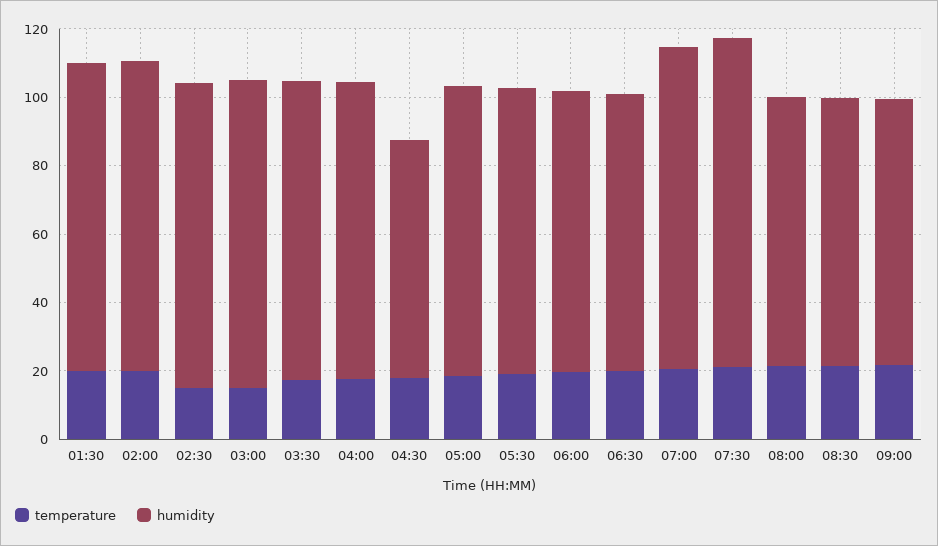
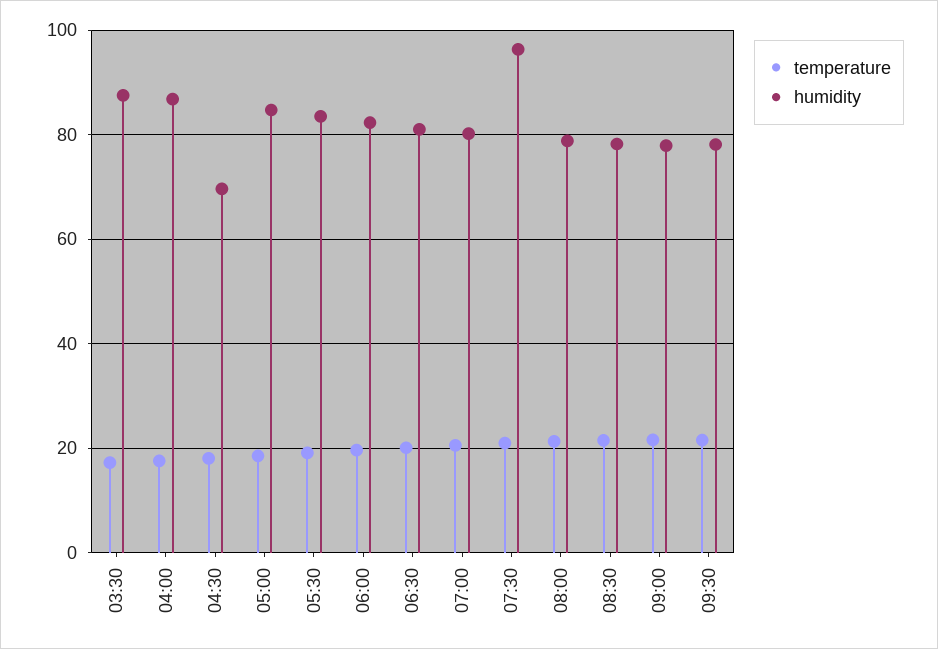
temperature, 01:30: 20 -> none
humidity, 01:30: 90 -> none
temperature, 02:00: 20 -> none
humidity, 02:00: 90 -> none
temperature, 02:30: 15 -> none
humidity, 02:30: 90 -> none
temperature, 03:00: 15 -> none
humidity, 03:00: 90 -> none
humidity, 07:00: 95 -> 80
temperature, 09:30: none -> 22
humidity, 09:30: none -> 78

